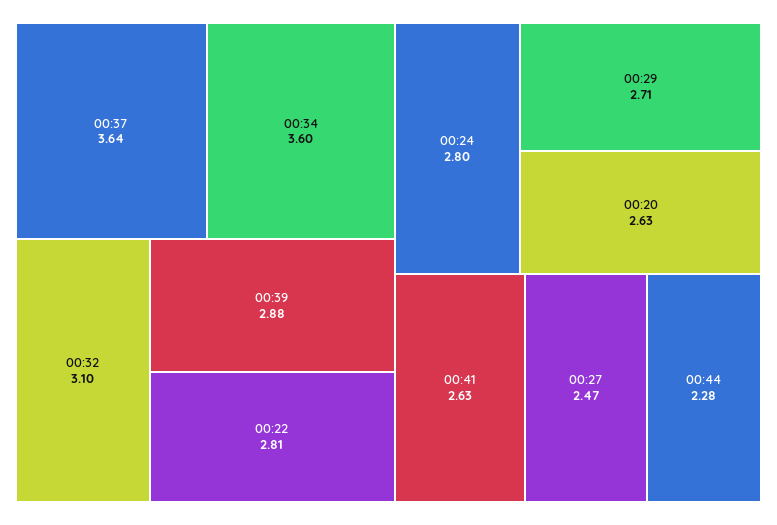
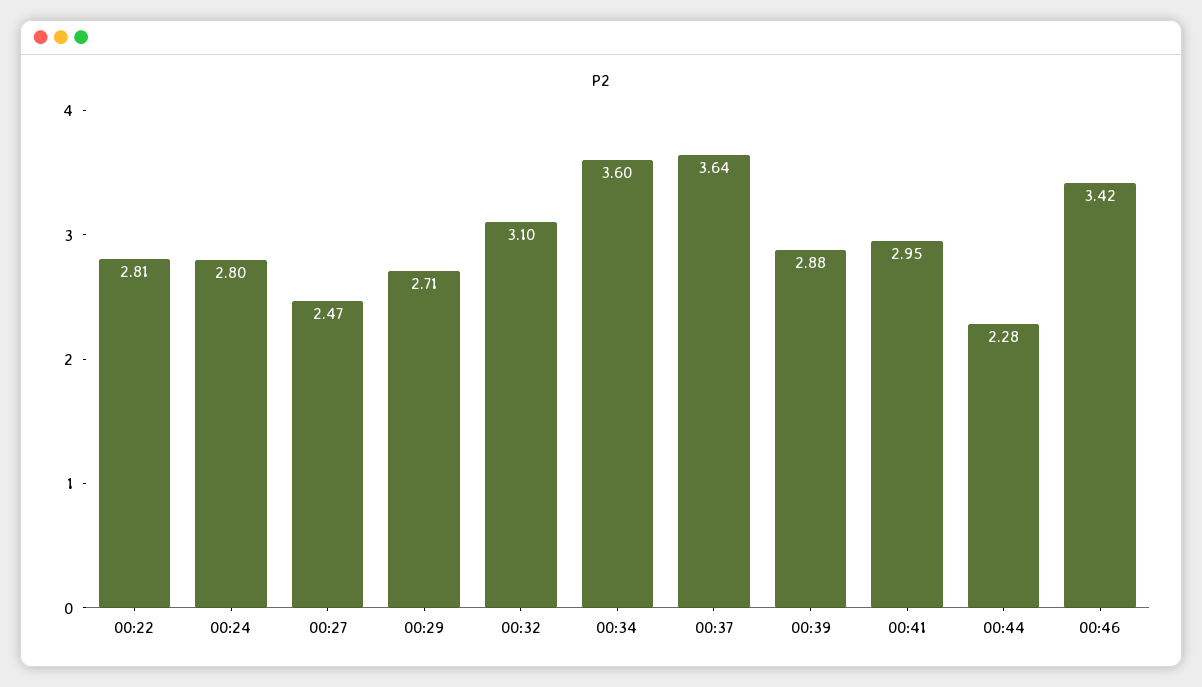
00:20: 2.63 -> none
00:41: 2.63 -> 2.95
00:46: none -> 3.42

